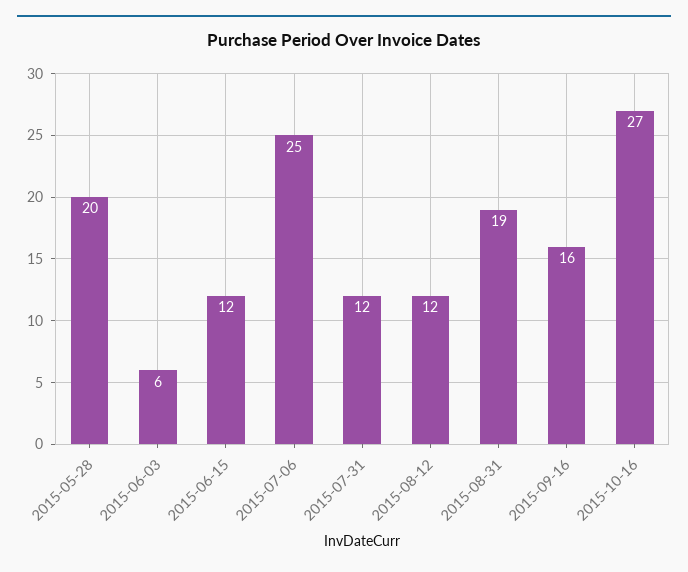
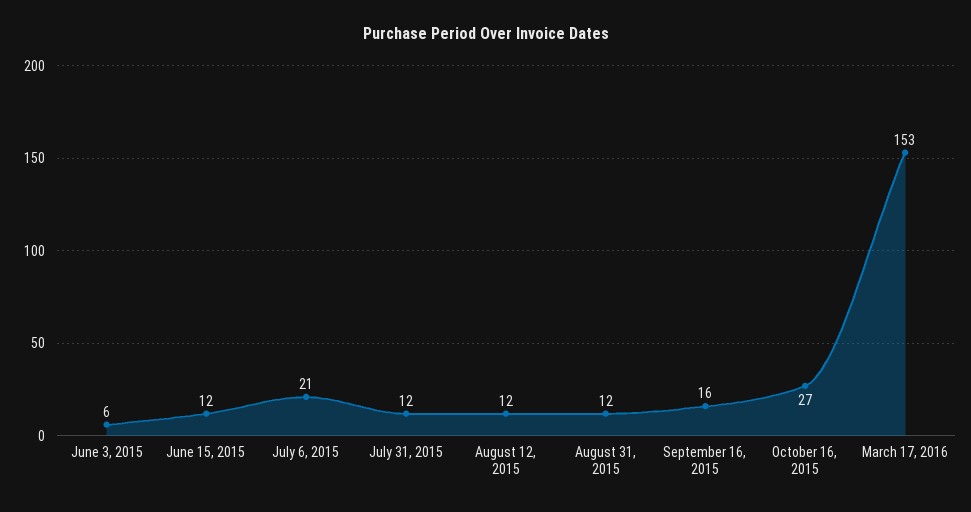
2015-05-28: 20 -> none
2015-07-06: 25 -> 21
2015-08-31: 19 -> 12
March 17, 2016: none -> 153

